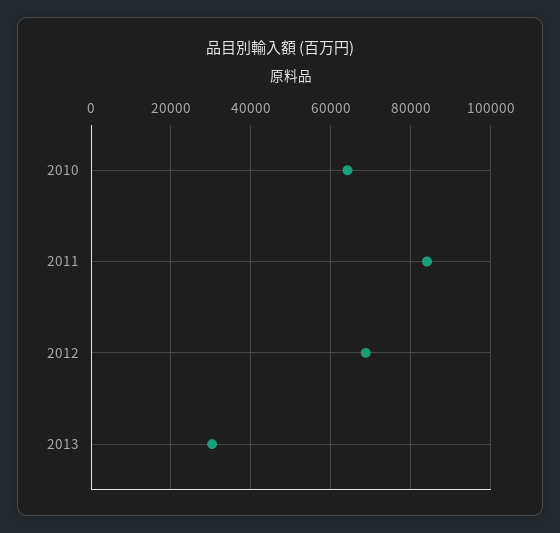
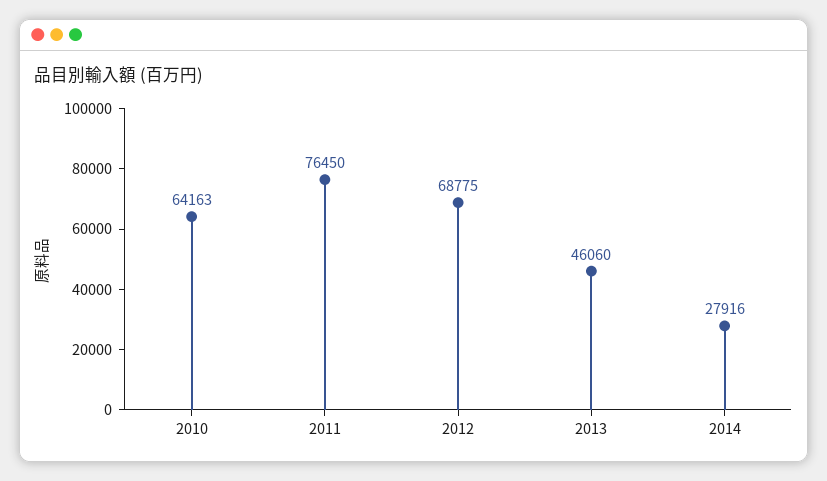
2011: 84000 -> 76450
2013: 30000 -> 46060
2014: none -> 27916

